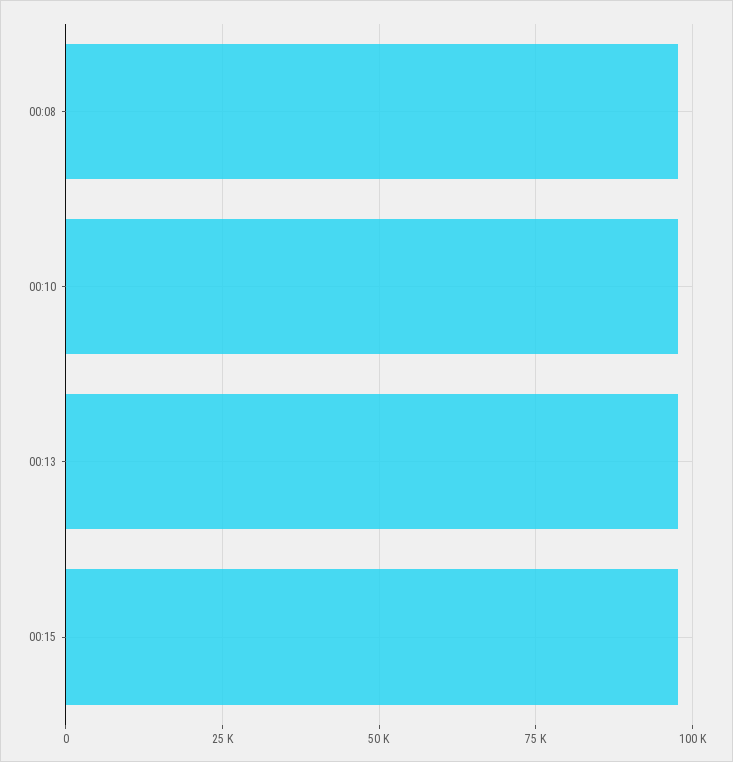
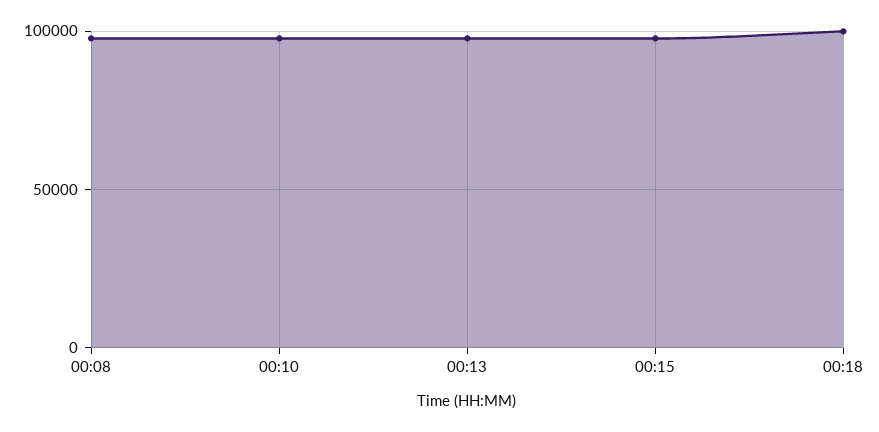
00:18: none -> 100000

